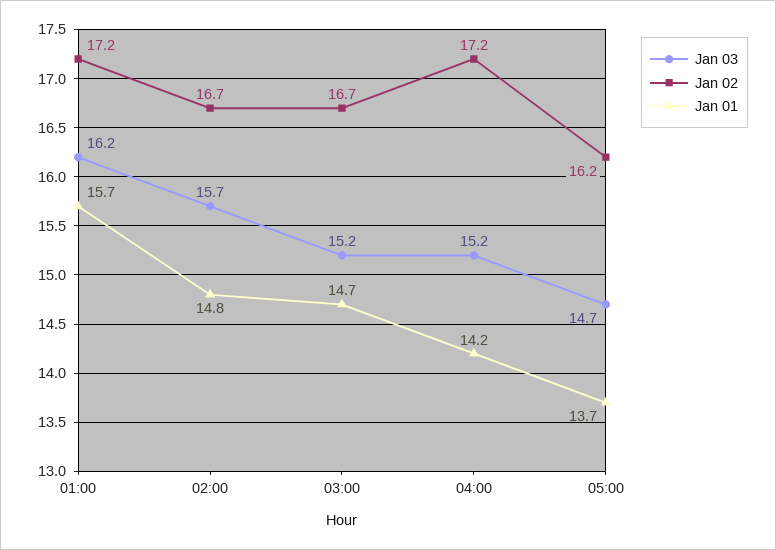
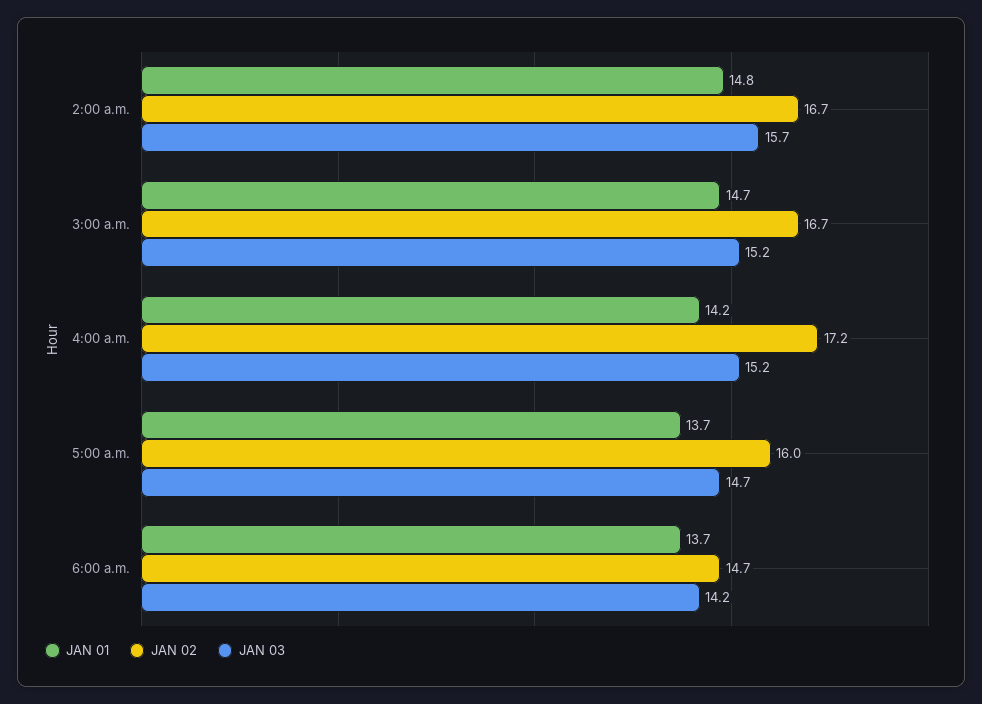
Jan 03, 01:00: 16.2 -> none
Jan 02, 01:00: 17.2 -> none
Jan 01, 01:00: 15.7 -> none
Jan 02, 05:00: 16.2 -> 16
Jan 01, 6:00 a.m.: none -> 13.7
Jan 02, 6:00 a.m.: none -> 14.7
Jan 03, 6:00 a.m.: none -> 14.2

